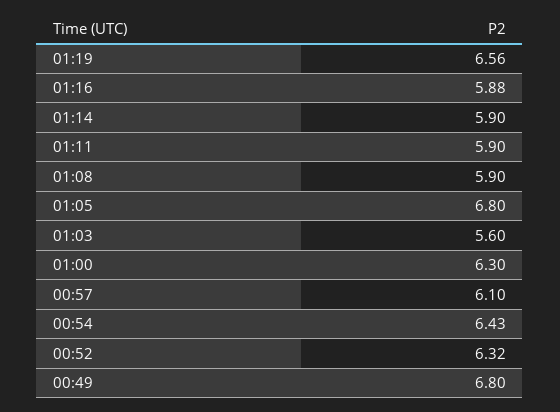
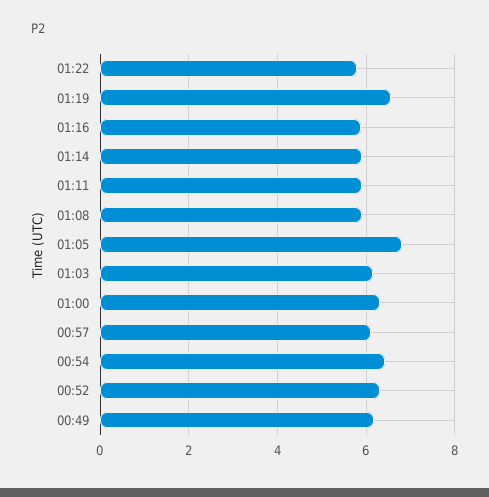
01:03: 5.6 -> 6.2
00:49: 6.8 -> 6.2
01:22: none -> 5.8

